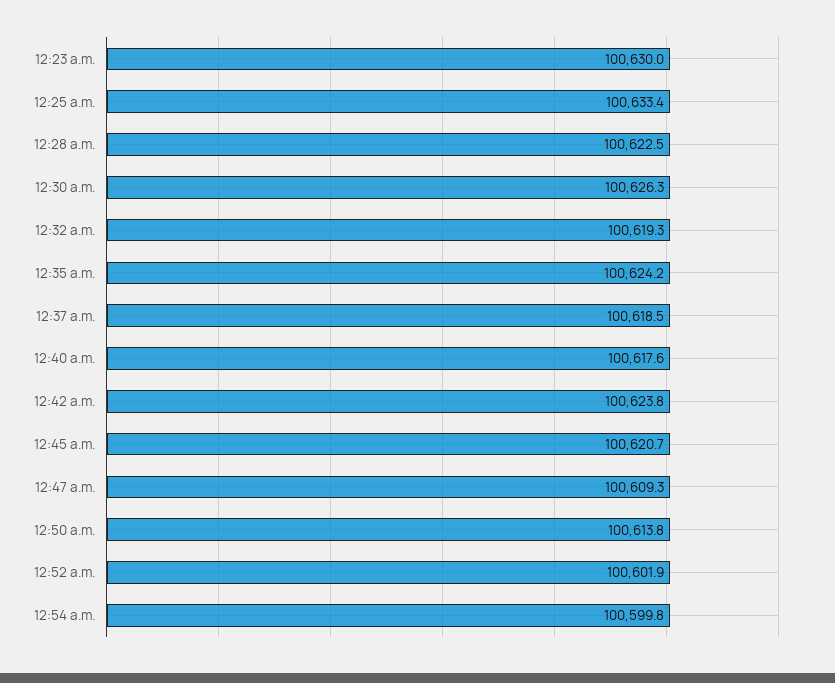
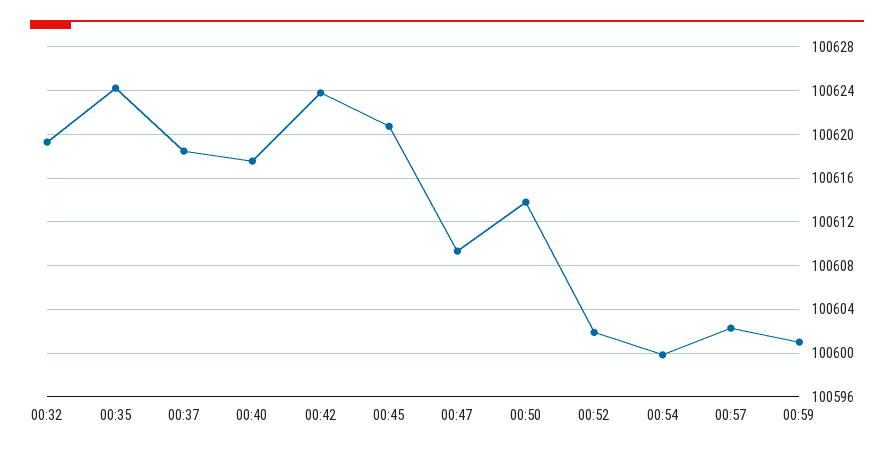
12:23 a.m.: 100630 -> none
12:25 a.m.: 100633.4 -> none
12:28 a.m.: 100622.5 -> none
12:30 a.m.: 100626.3 -> none
00:57: none -> 100602
00:59: none -> 100601

